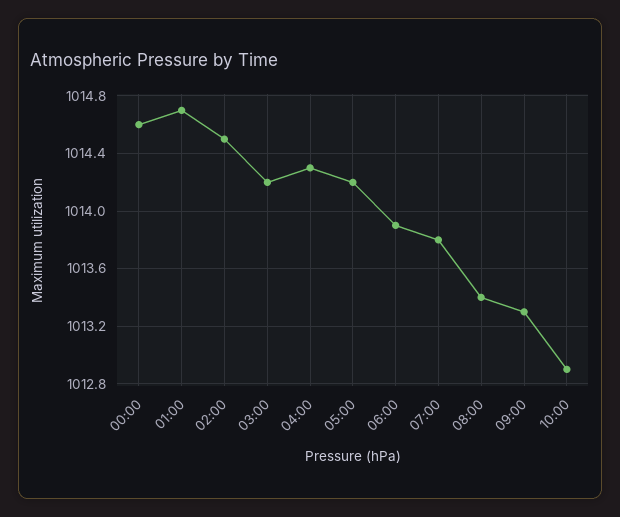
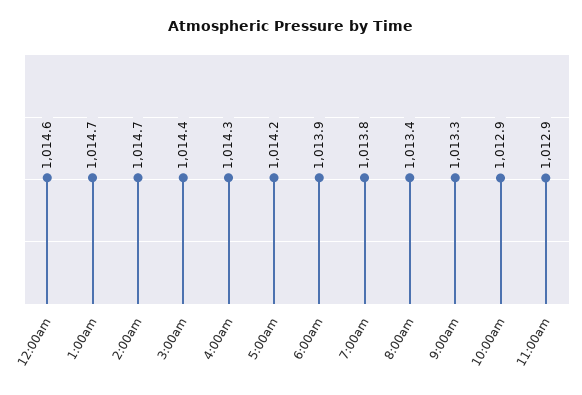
02:00: 1014.5 -> 1014.7
03:00: 1014.2 -> 1014.4
11:00am: none -> 1012.9

